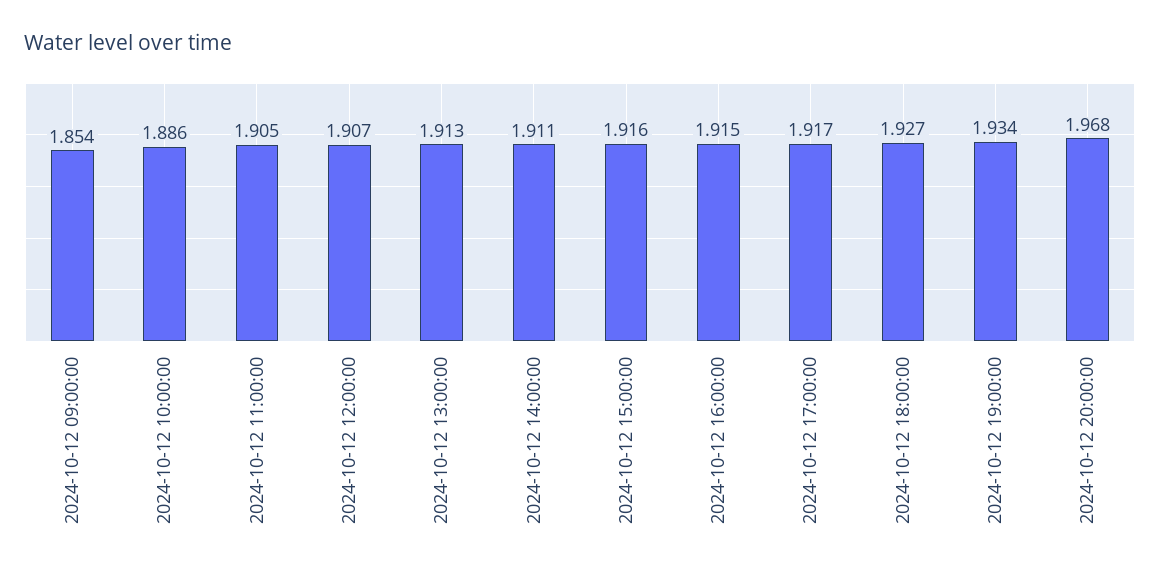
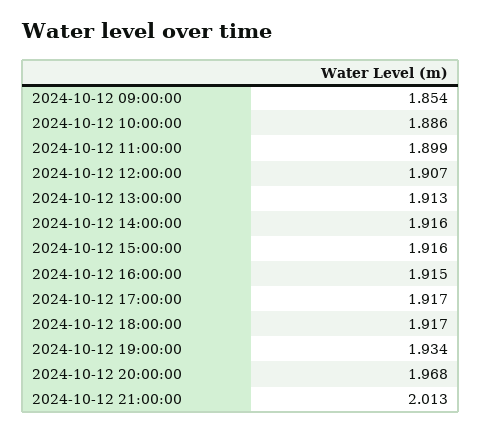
2024-10-12 11:00:00: 1.905 -> 1.899
2024-10-12 14:00:00: 1.911 -> 1.916
2024-10-12 18:00:00: 1.927 -> 1.917
2024-10-12 21:00:00: none -> 2.013

